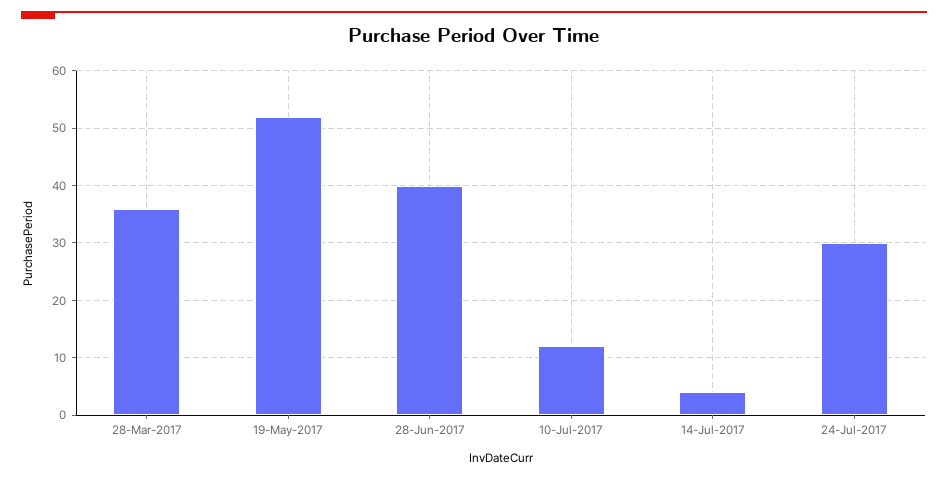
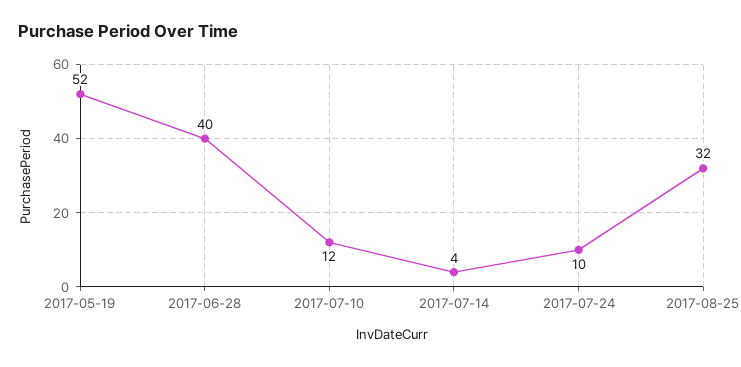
28-Mar-2017: 35 -> none
24-Jul-2017: 30 -> 10
2017-08-25: none -> 32

